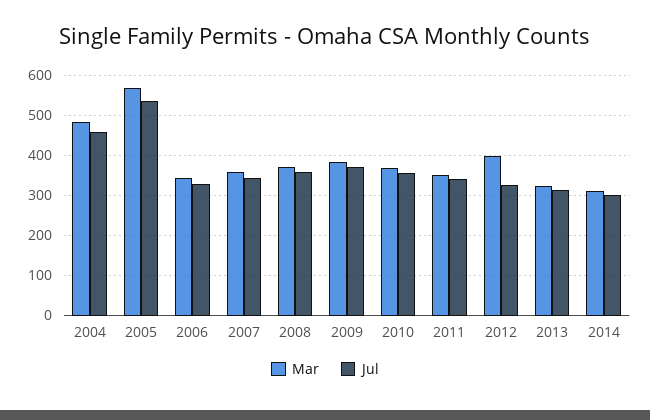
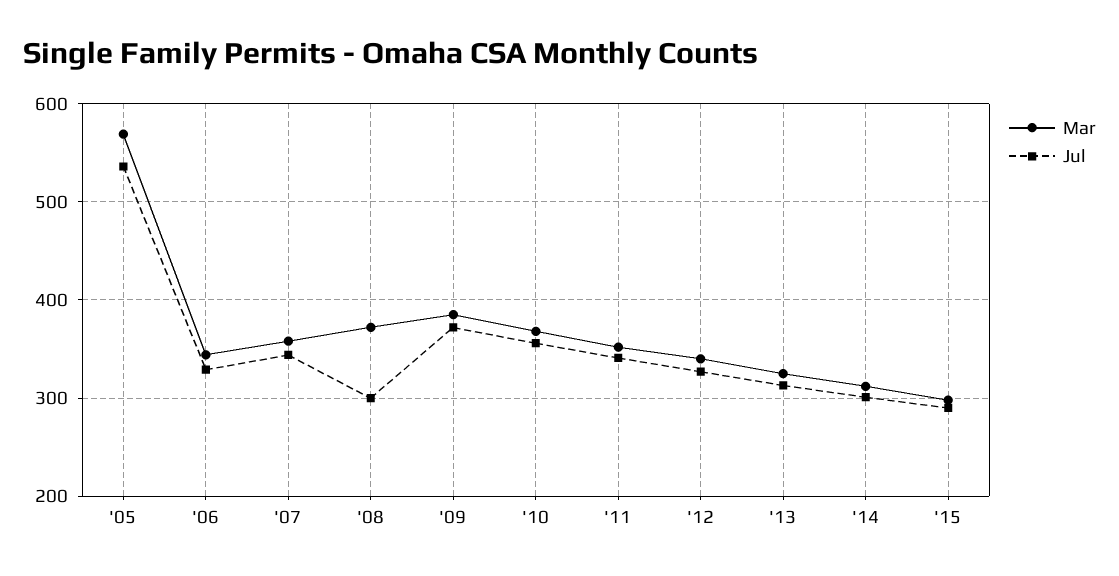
Mar, 2004: 480 -> none
Jul, 2004: 460 -> none
Jul, 2008: 360 -> 300
Mar, 2012: 400 -> 340
Mar, '15: none -> 300
Jul, '15: none -> 290

